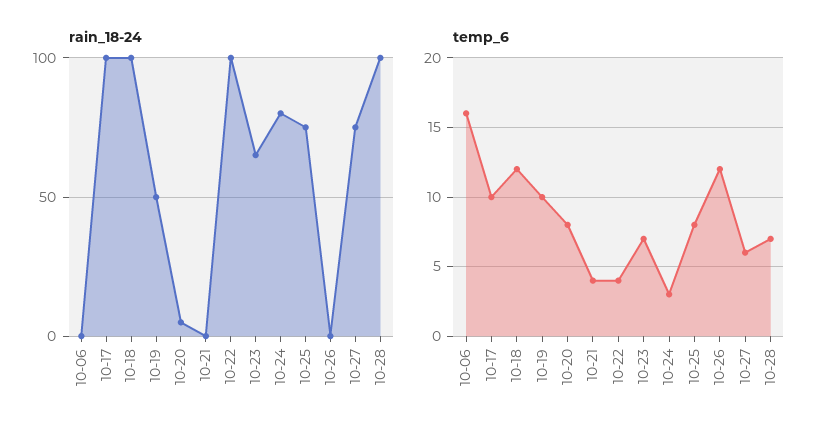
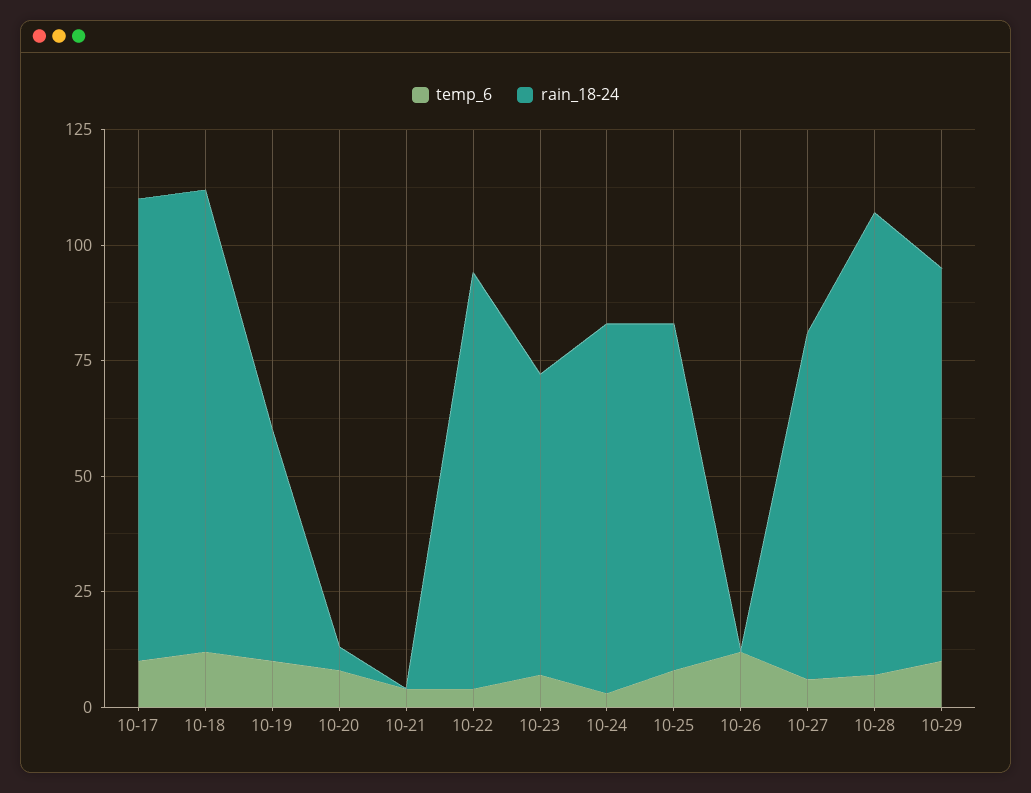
rain_18-24, 10-06: 0 -> none
rain_18-24, 10-22: 100 -> 90
temp_6, 10-06: 16 -> none
temp_6, 10-29: none -> 10
rain_18-24, 10-29: none -> 85

